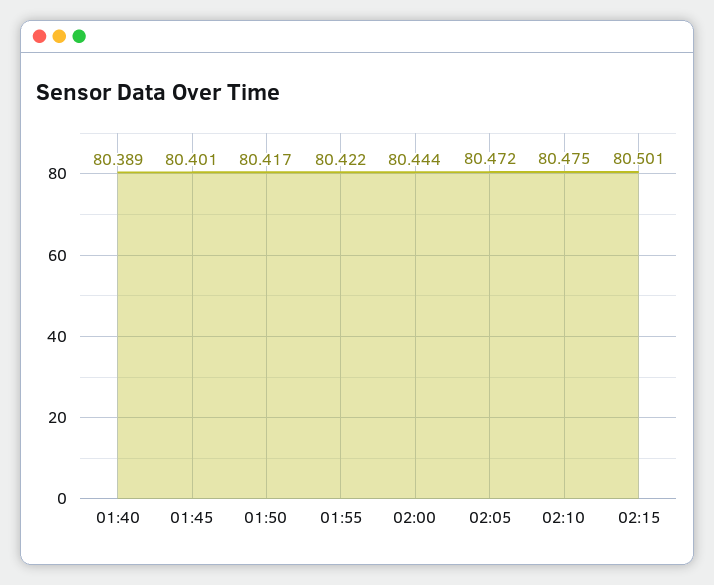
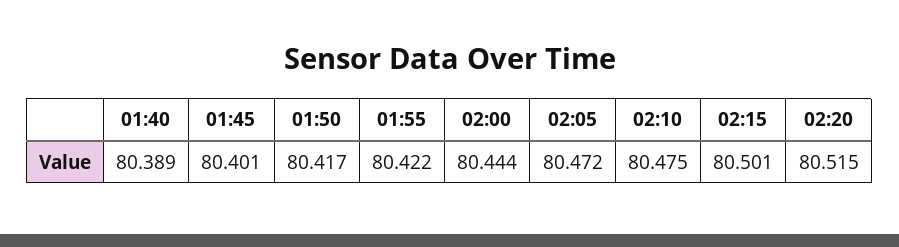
02:20: none -> 80.515

